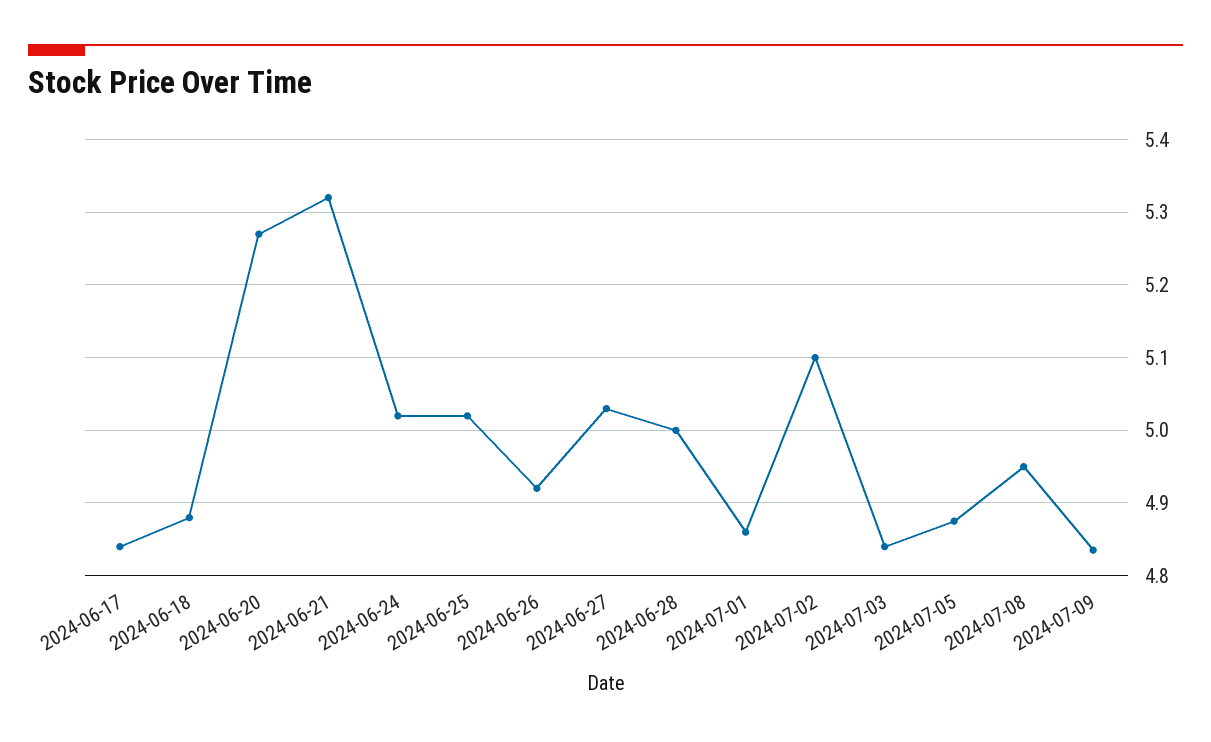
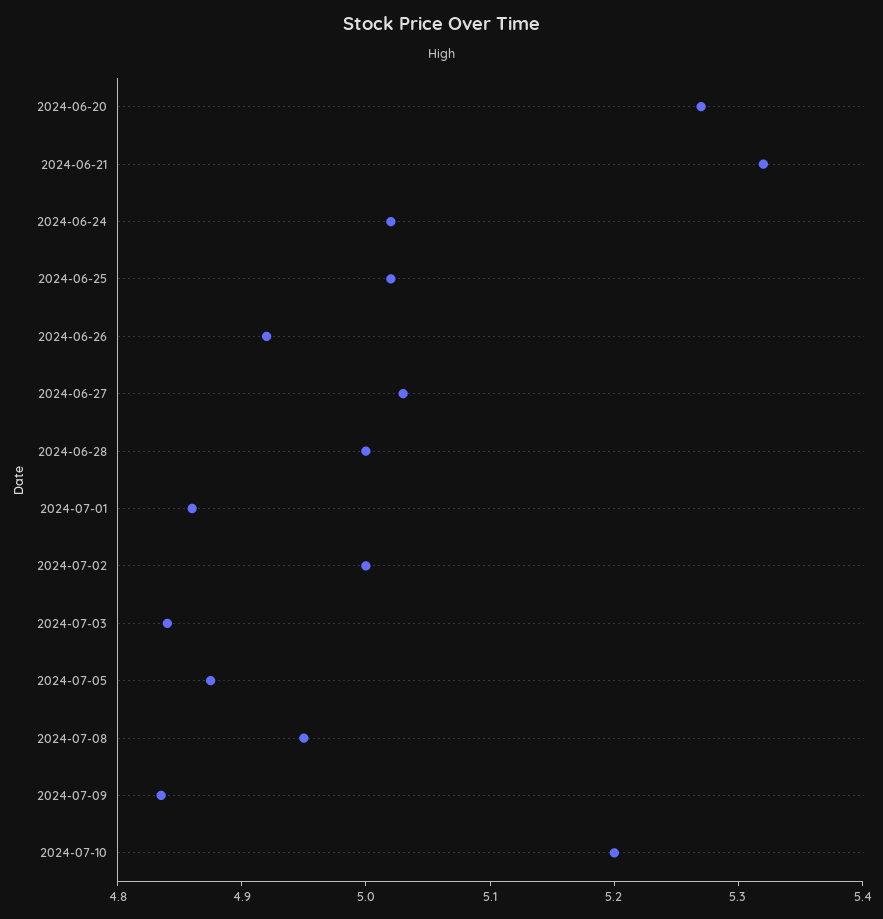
2024-06-17: 4.84 -> none
2024-06-18: 4.88 -> none
2024-07-02: 5.1 -> 5
2024-07-10: none -> 5.2

